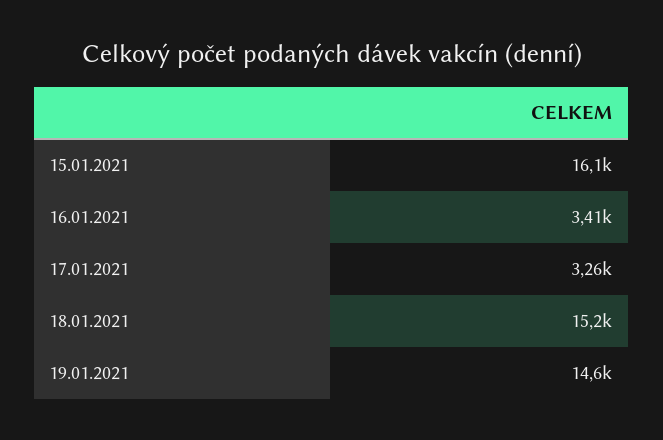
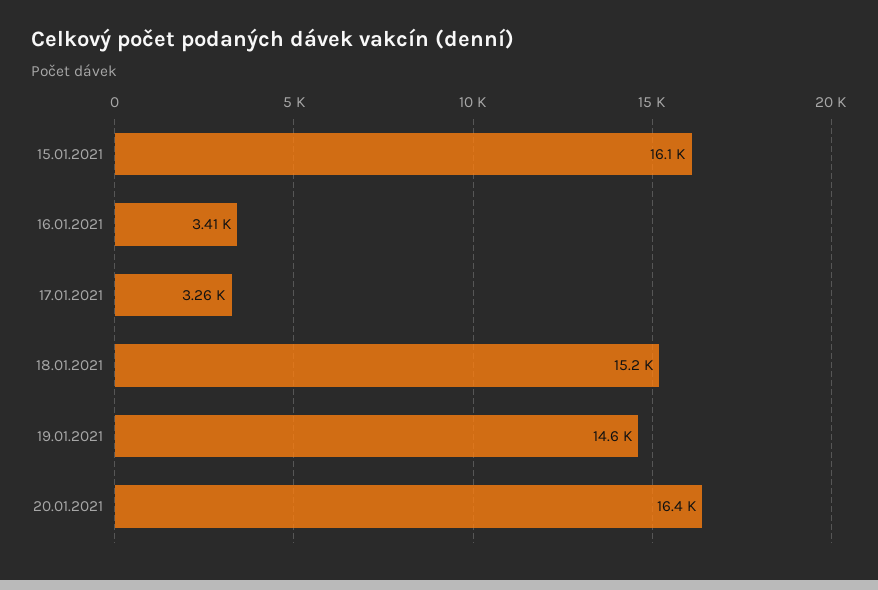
20.01.2021: none -> 16400

